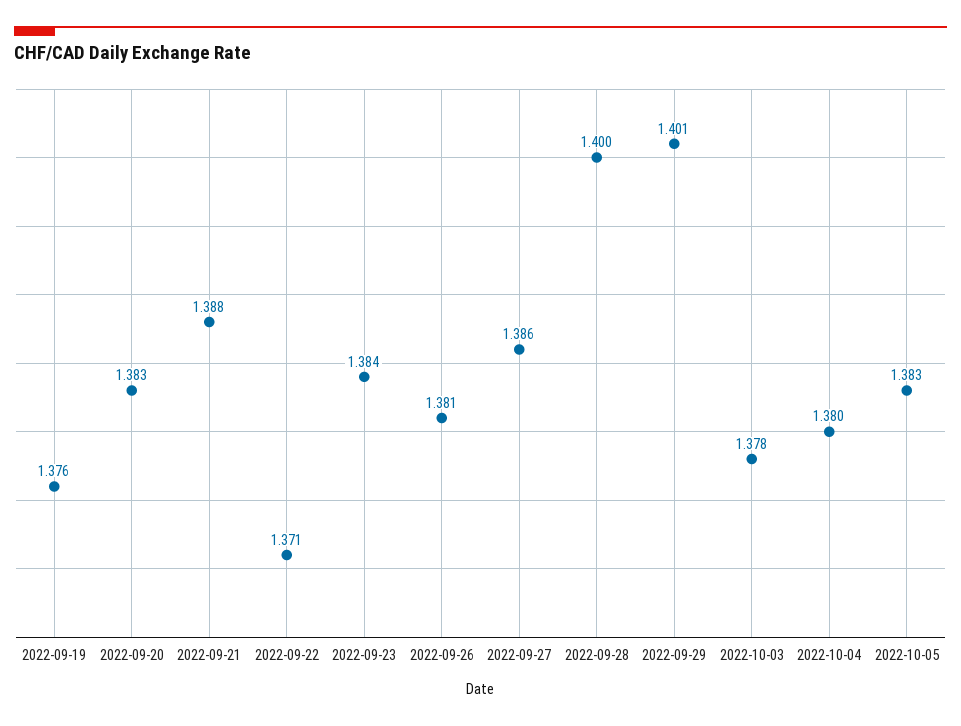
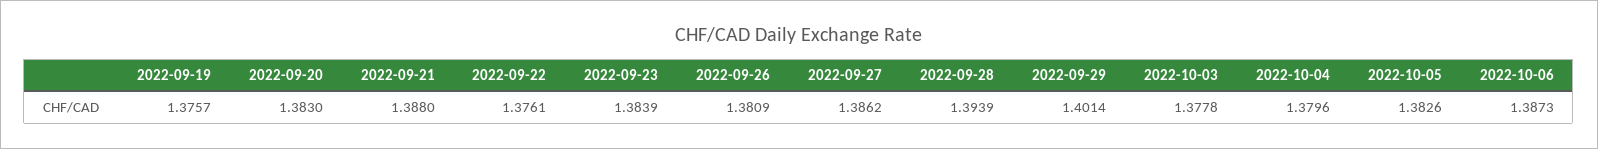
2022-09-22: 1.371 -> 1.3761
2022-09-28: 1.4 -> 1.3939
2022-10-06: none -> 1.3873

